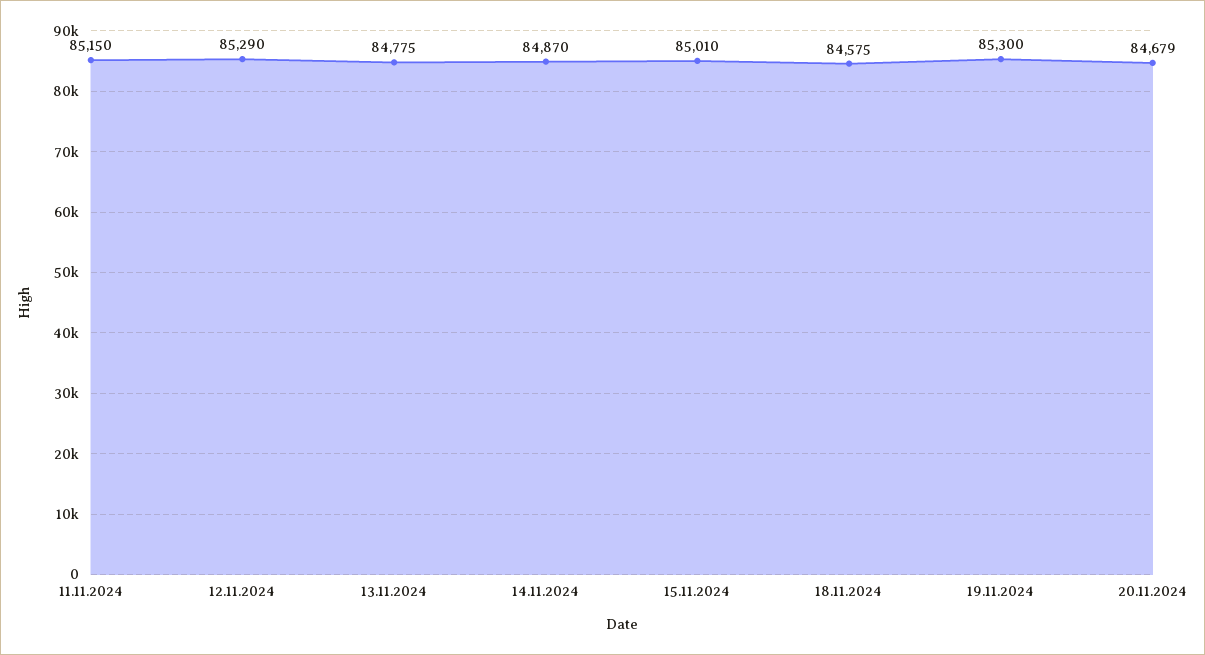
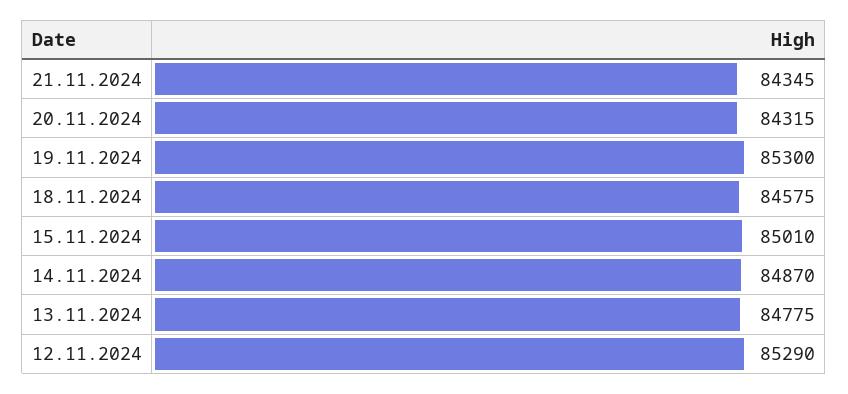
11.11.2024: 85150 -> none
20.11.2024: 84679 -> 84315
21.11.2024: none -> 84345

